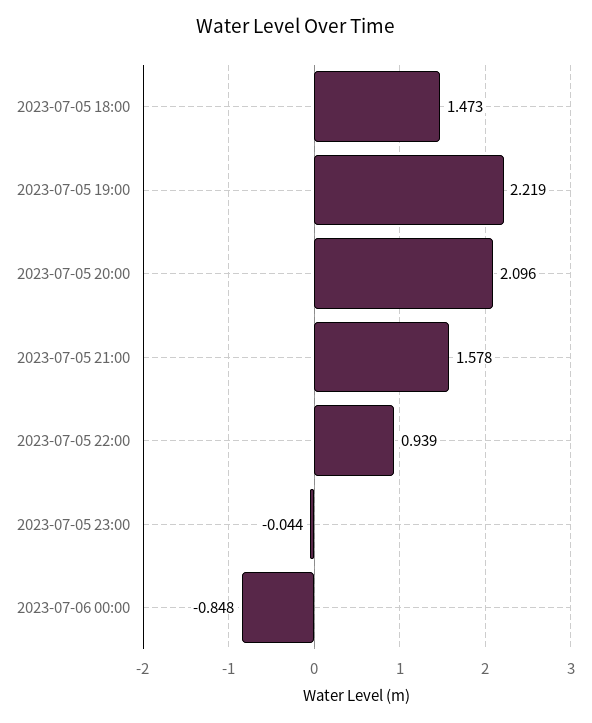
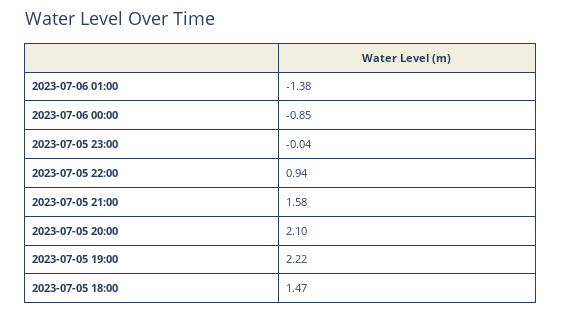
2023-07-06 01:00: none -> -1.38

